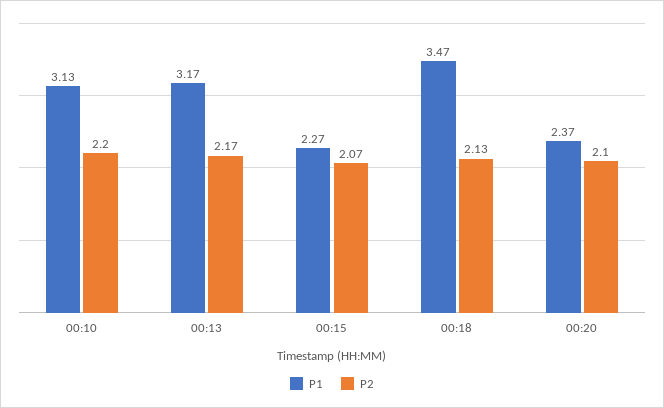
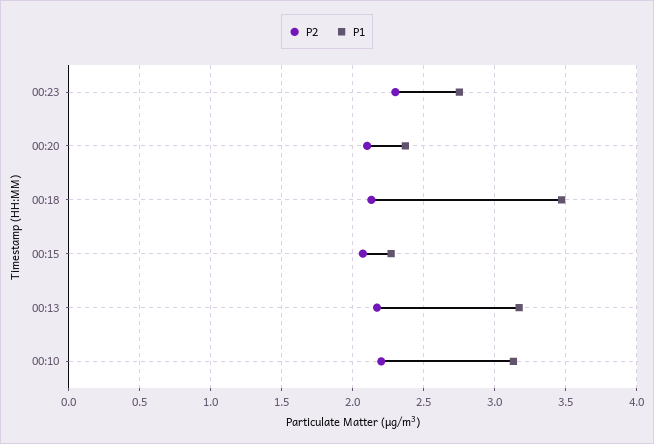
P2, 00:23: none -> 2.3
P1, 00:23: none -> 2.75

